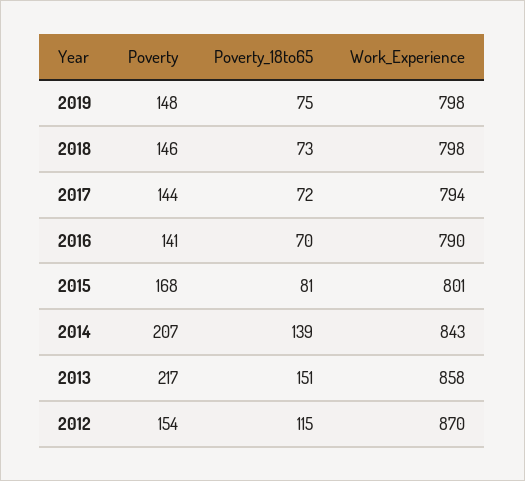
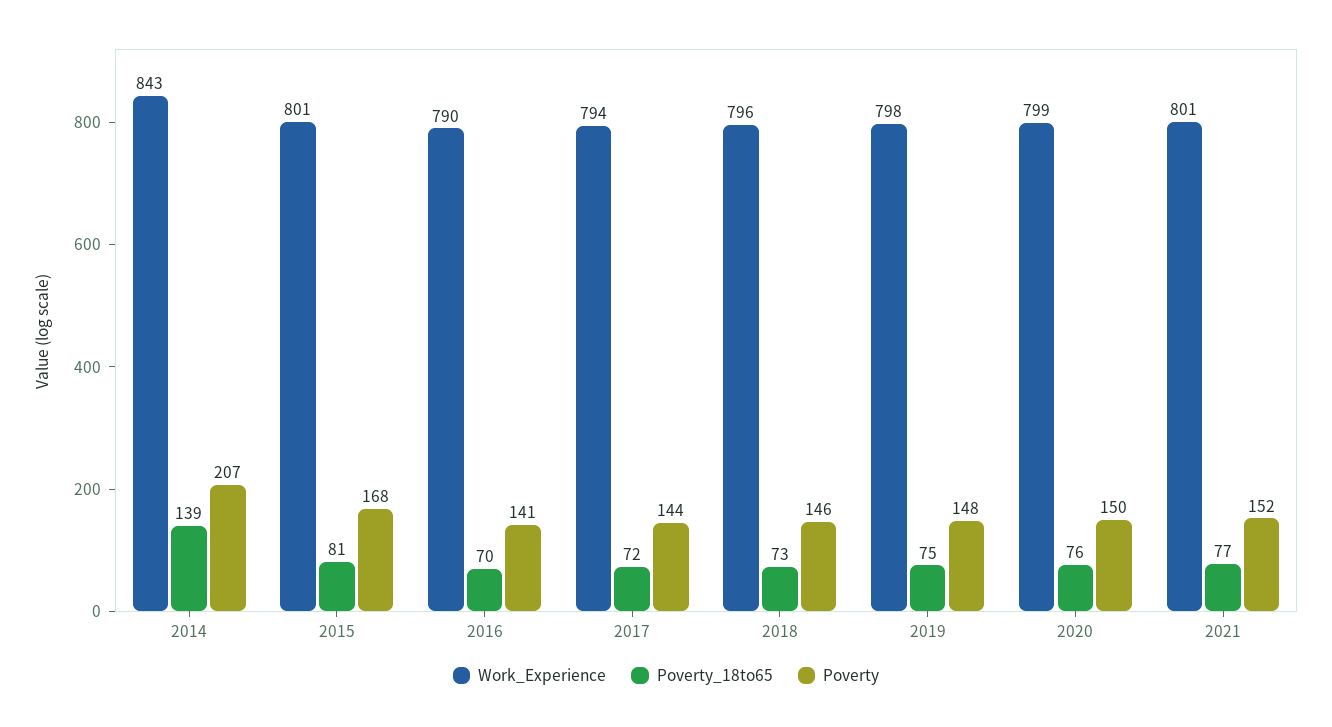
Work_Experience, 2018: 798 -> 796
Poverty, 2013: 217 -> none
Poverty_18to65, 2013: 151 -> none
Work_Experience, 2013: 858 -> none
Poverty, 2012: 154 -> none
Poverty_18to65, 2012: 115 -> none
Work_Experience, 2012: 870 -> none
Work_Experience, 2020: none -> 799
Poverty_18to65, 2020: none -> 76
Poverty, 2020: none -> 150
Work_Experience, 2021: none -> 801
Poverty_18to65, 2021: none -> 77
Poverty, 2021: none -> 152

